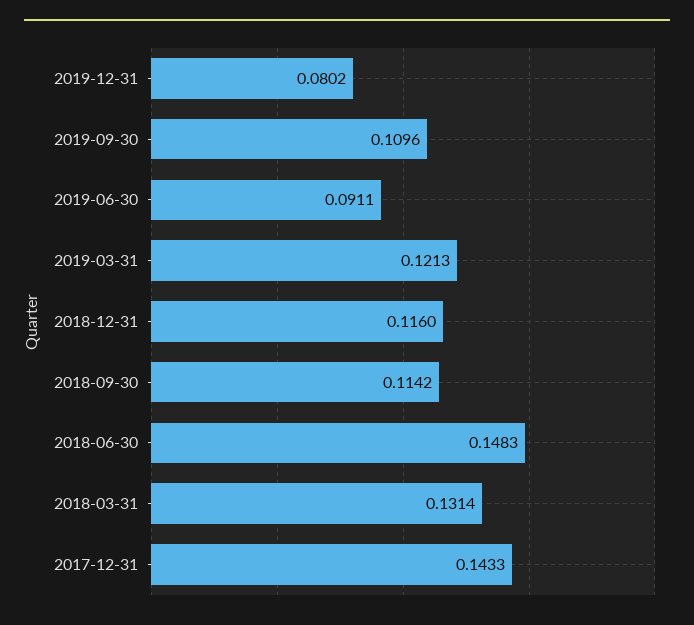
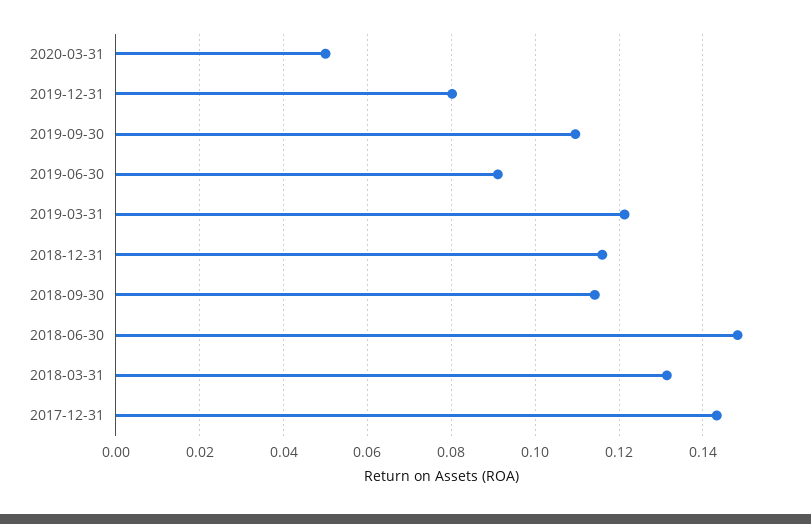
2020-03-31: none -> 0.05

